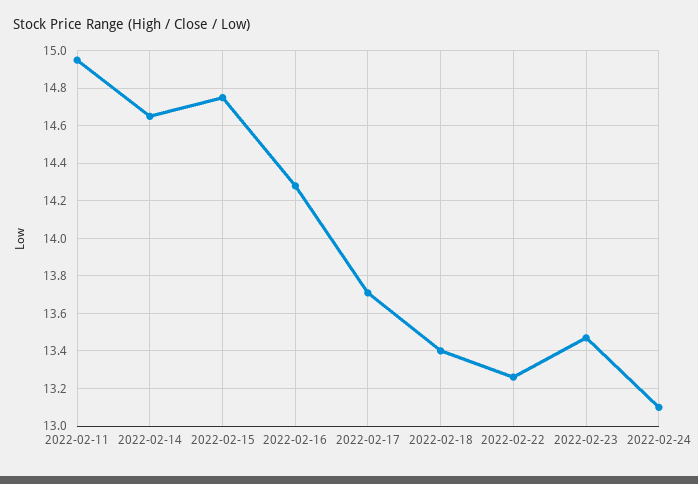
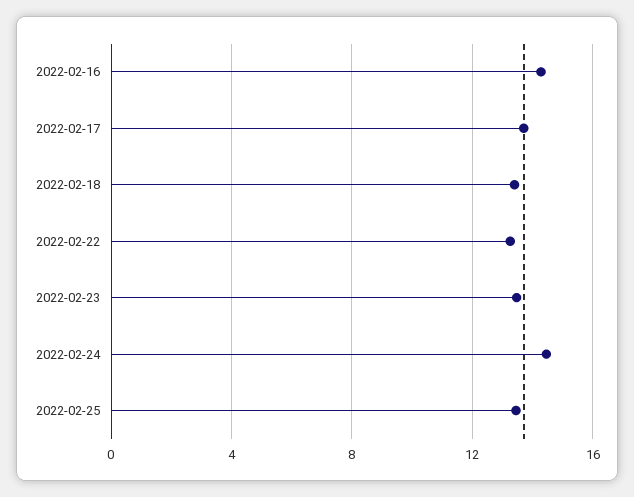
2022-02-11: 14.95 -> none
2022-02-14: 14.65 -> none
2022-02-15: 14.75 -> none
2022-02-24: 13.1 -> 14.5
2022-02-25: none -> 13.5

